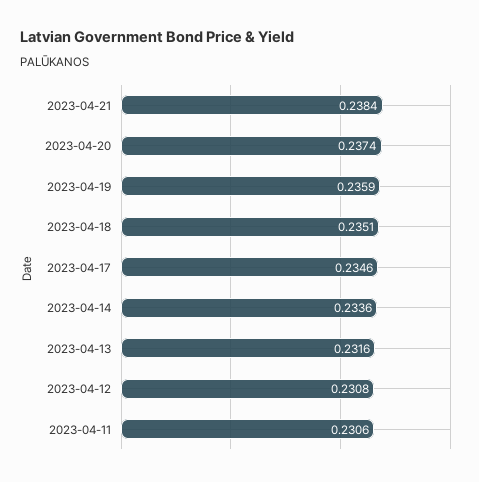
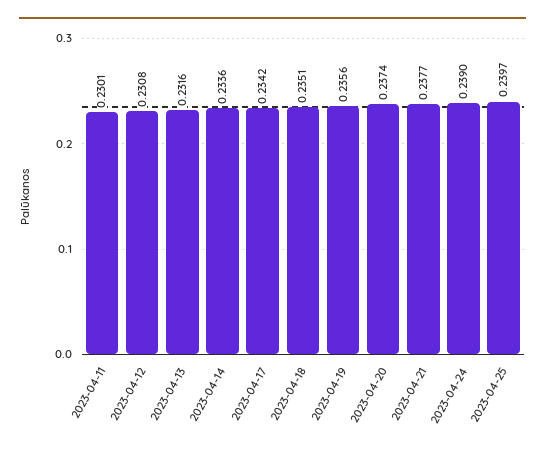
2023-04-21: 0.2384 -> 0.2377
2023-04-19: 0.2359 -> 0.2356
2023-04-17: 0.2346 -> 0.2342
2023-04-11: 0.2306 -> 0.2301
2023-04-24: none -> 0.239
2023-04-25: none -> 0.2397

